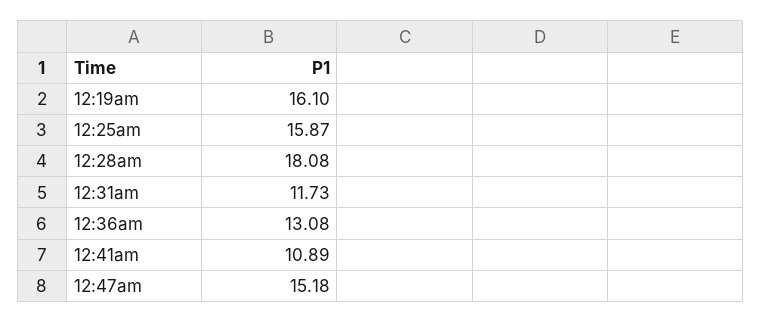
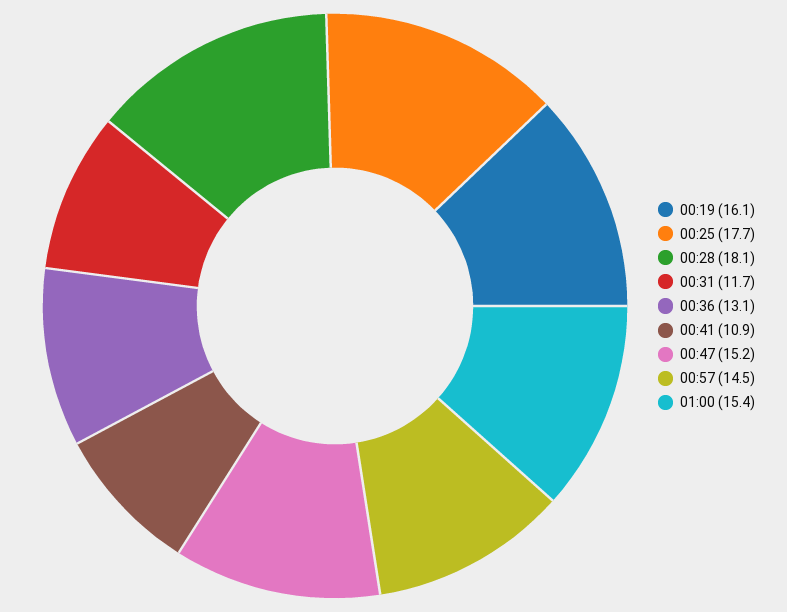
12:25am: 15.87 -> 17.7
00:57: none -> 14.5
01:00: none -> 15.4

